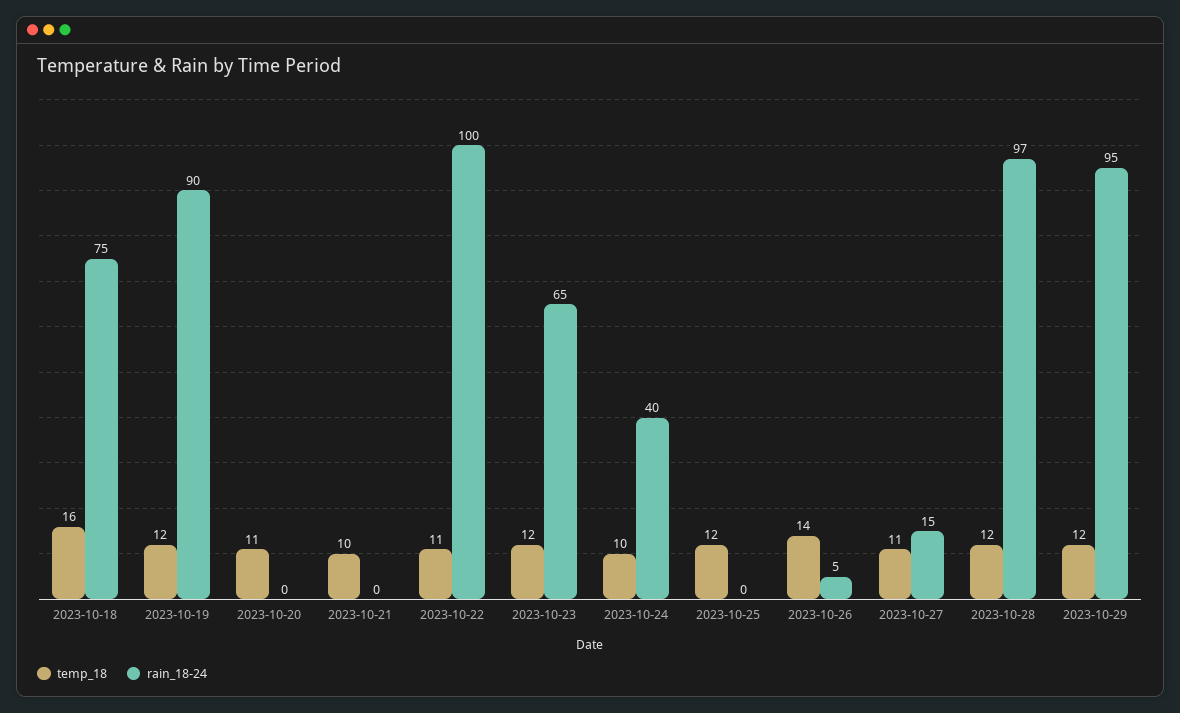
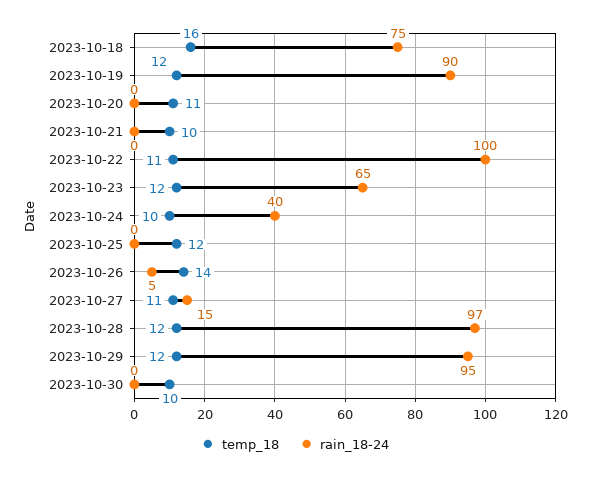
temp_18, 2023-10-30: none -> 10
rain_18-24, 2023-10-30: none -> 0

